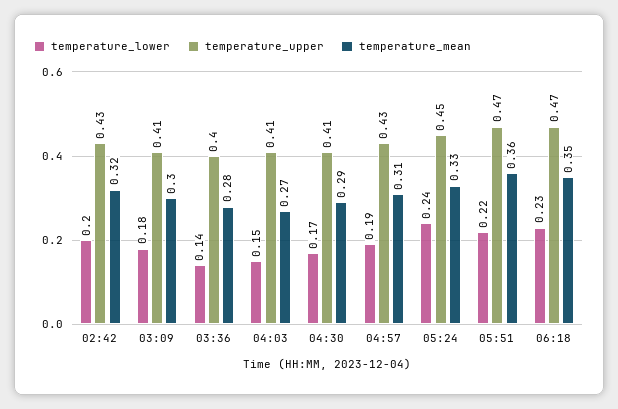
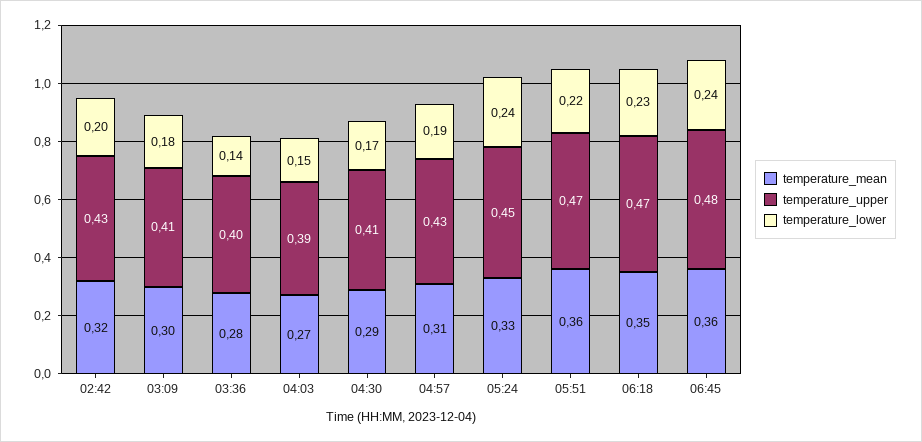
temperature_upper, 04:03: 0.41 -> 0.39
temperature_mean, 06:45: none -> 0.36
temperature_upper, 06:45: none -> 0.48
temperature_lower, 06:45: none -> 0.24

